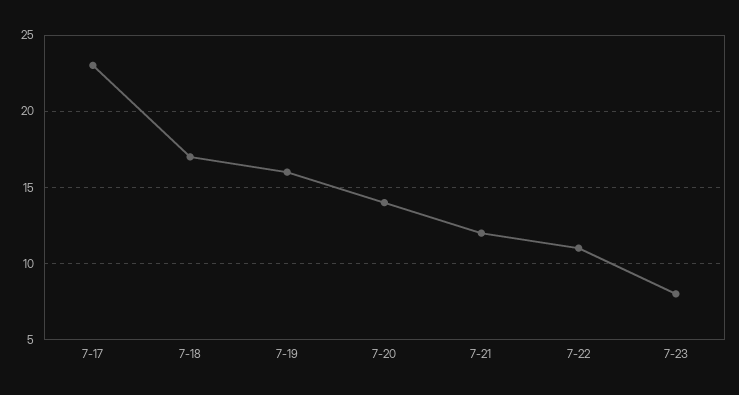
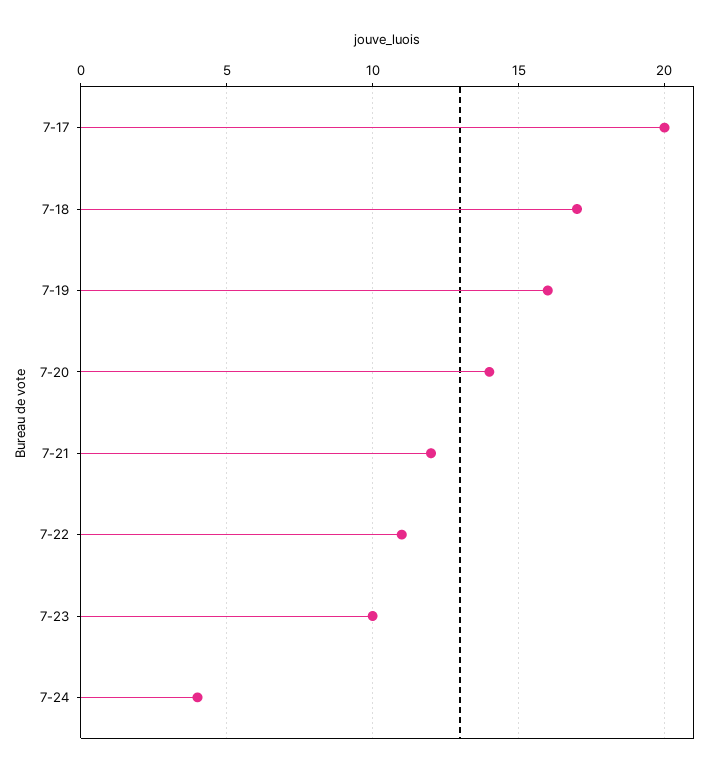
7-17: 23 -> 20
7-23: 8 -> 10
7-24: none -> 4

